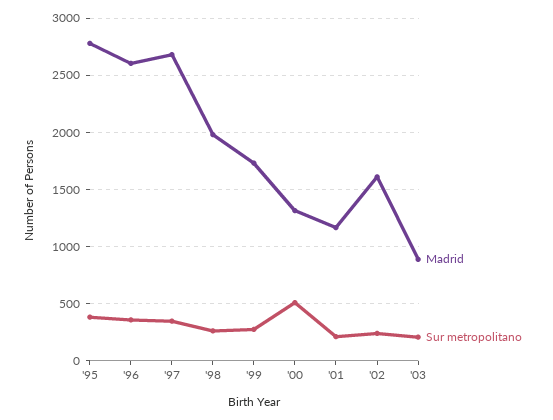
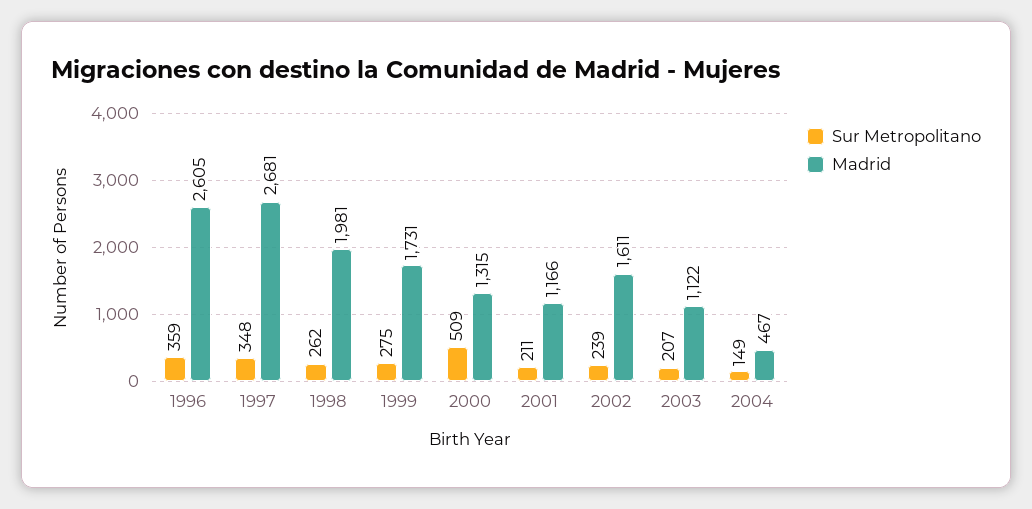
Madrid, '95: 2800 -> none
Sur metropolitano, '95: 400 -> none
Madrid, '03: 900 -> 1122
Sur metropolitano, 2004: none -> 149
Madrid, 2004: none -> 467

